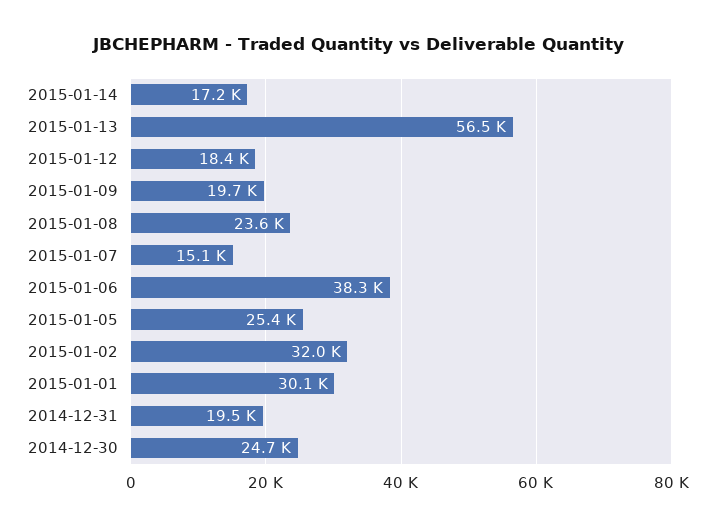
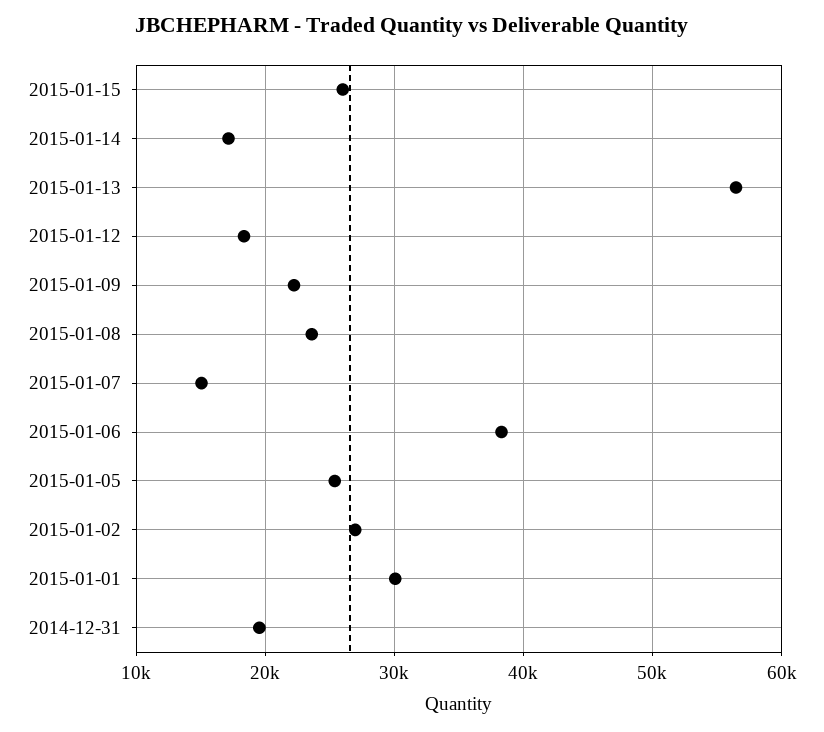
2015-01-09: 19700 -> 22000
2015-01-02: 32000 -> 27000
2014-12-30: 24700 -> none
2015-01-15: none -> 26000

